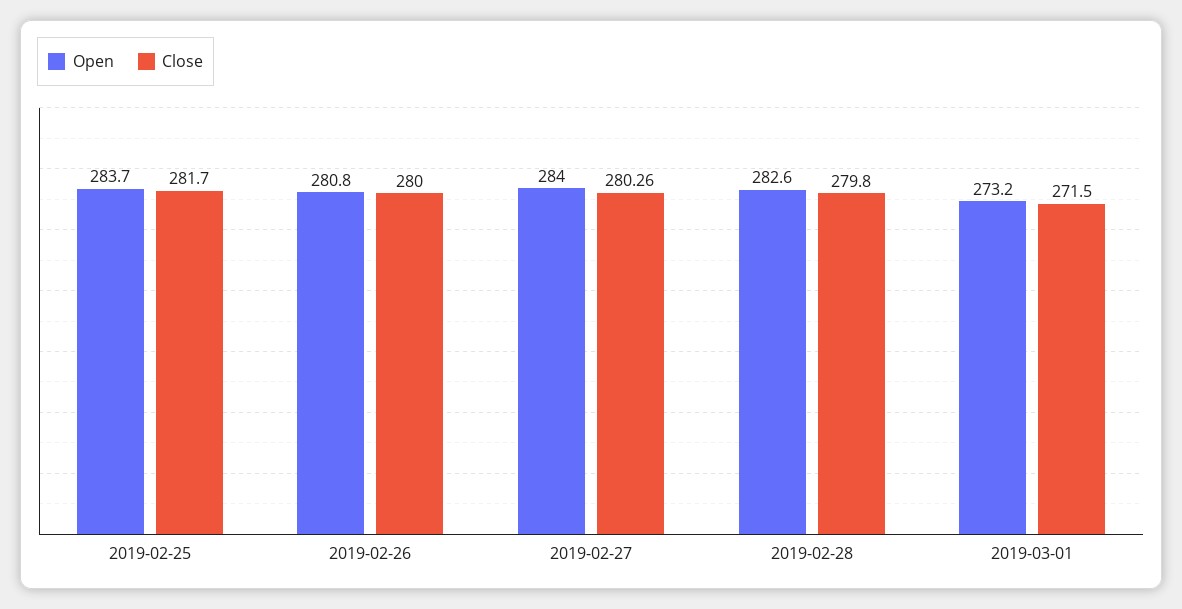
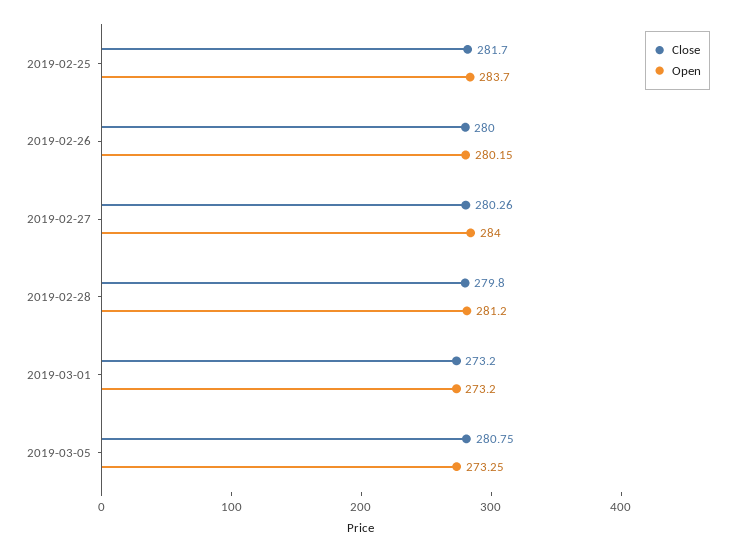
Open, 2019-02-26: 280.8 -> 280.15
Open, 2019-02-28: 282.6 -> 281.2
Close, 2019-03-01: 271.5 -> 273.2
Close, 2019-03-05: none -> 280.75
Open, 2019-03-05: none -> 273.25

